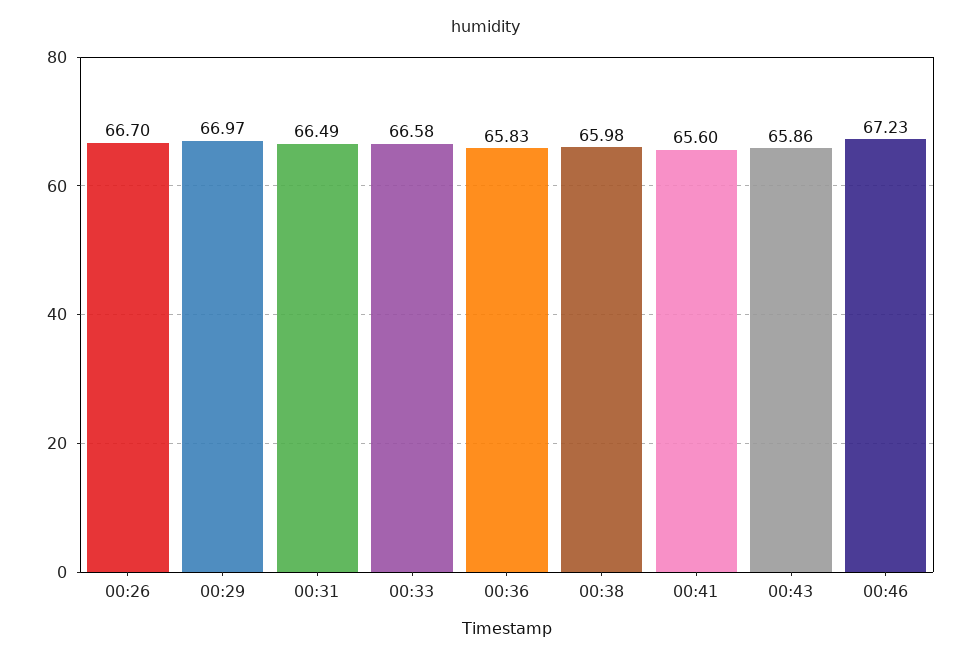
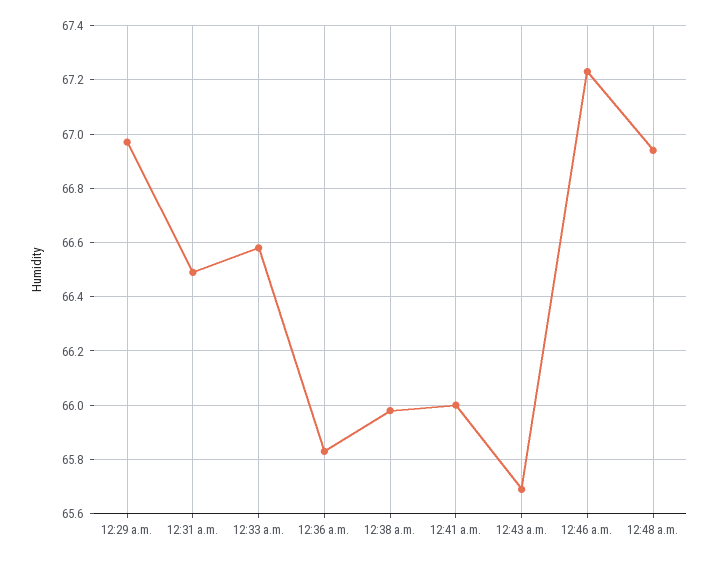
00:26: 66.7 -> none
00:41: 65.6 -> 66
00:43: 65.86 -> 65.7
12:48 a.m.: none -> 66.95

